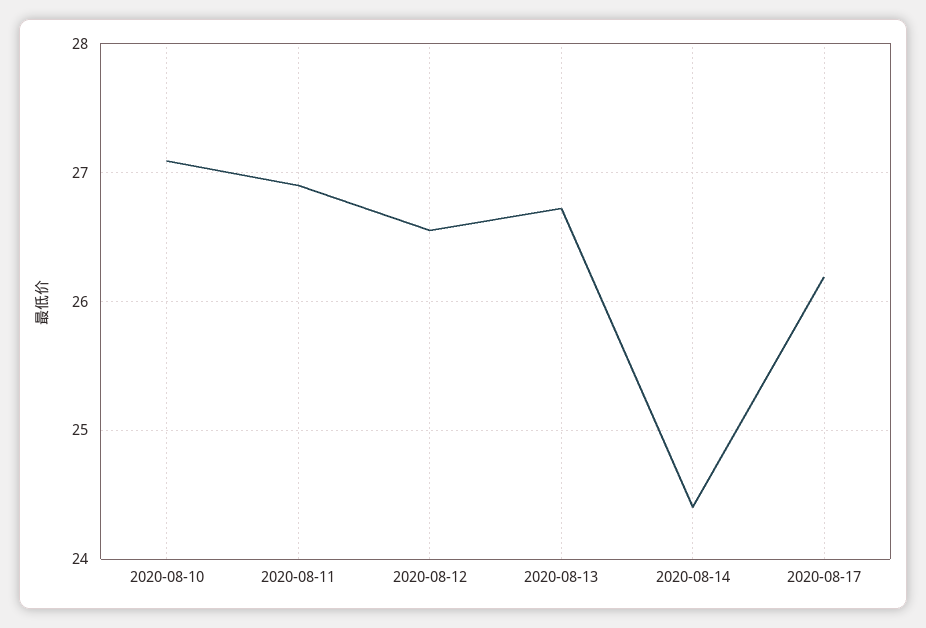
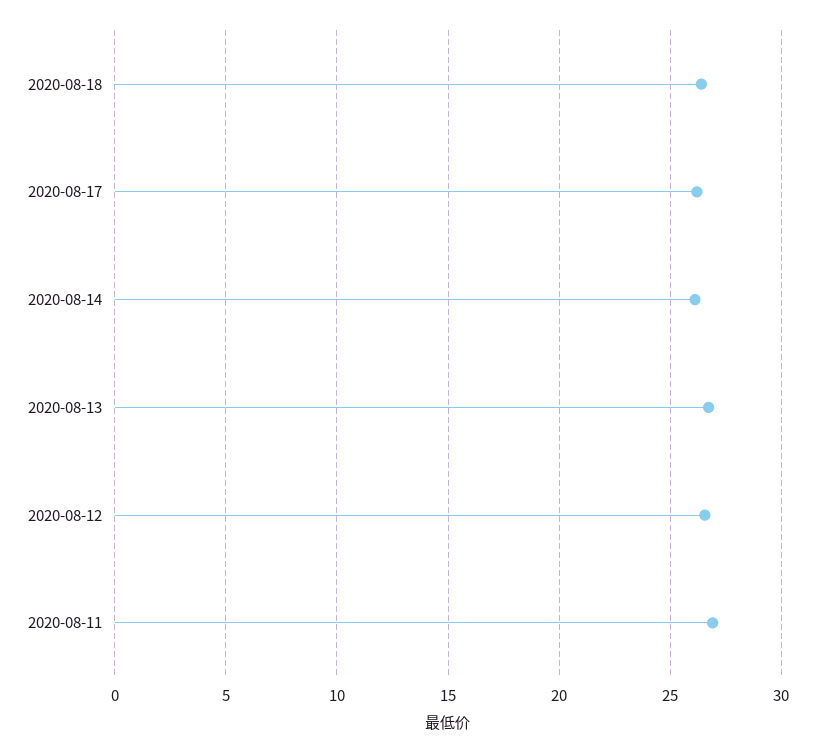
2020-08-10: 27.1 -> none
2020-08-14: 24.4 -> 26
2020-08-18: none -> 26.5

